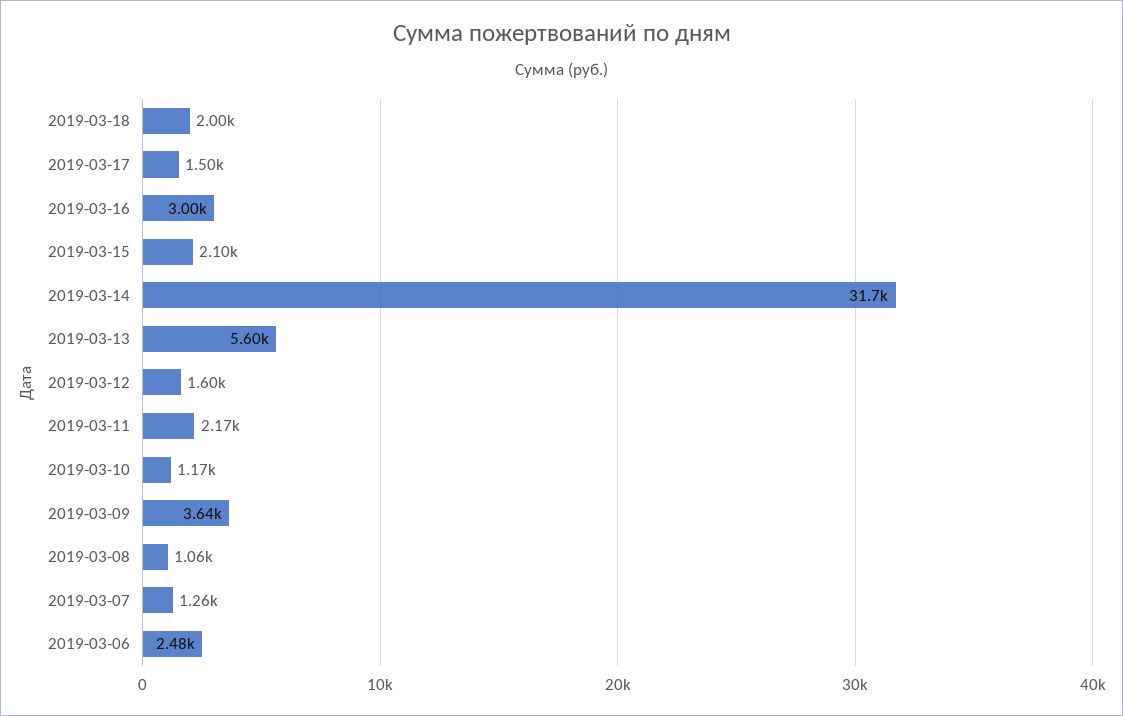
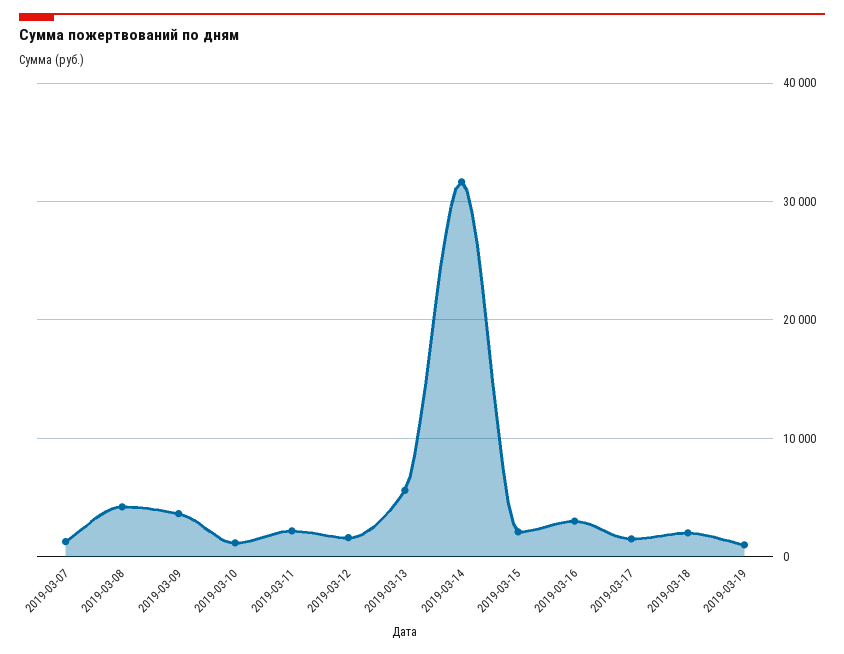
2019-03-08: 1060 -> 4000
2019-03-06: 2480 -> none
2019-03-19: none -> 1000

